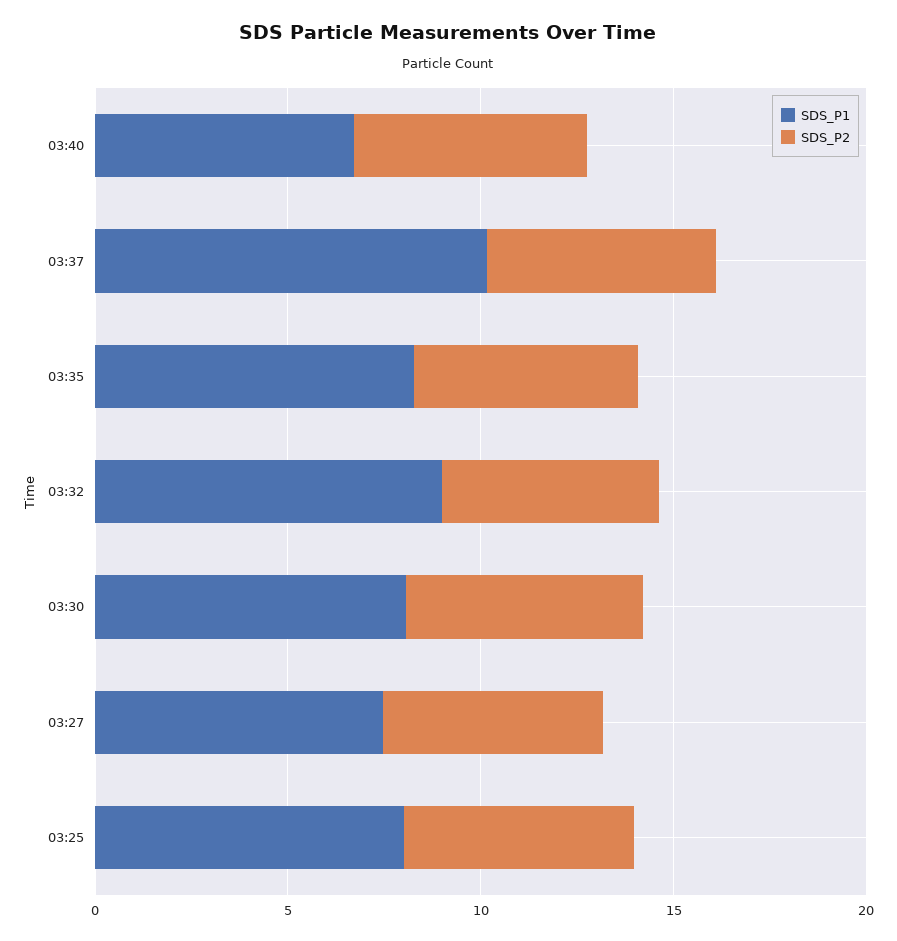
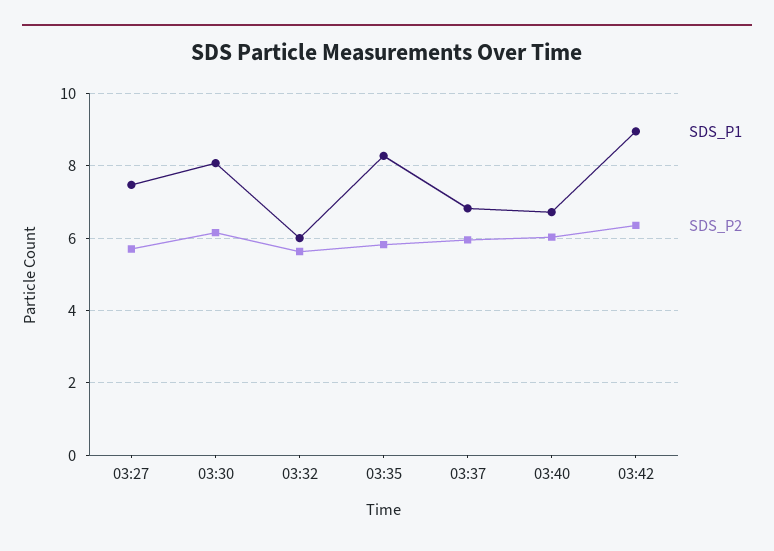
SDS_P1, 03:37: 10 -> 6.8
SDS_P1, 03:32: 9 -> 6
SDS_P1, 03:25: 8 -> none
SDS_P2, 03:25: 6 -> none
SDS_P1, 03:42: none -> 9
SDS_P2, 03:42: none -> 6.4

